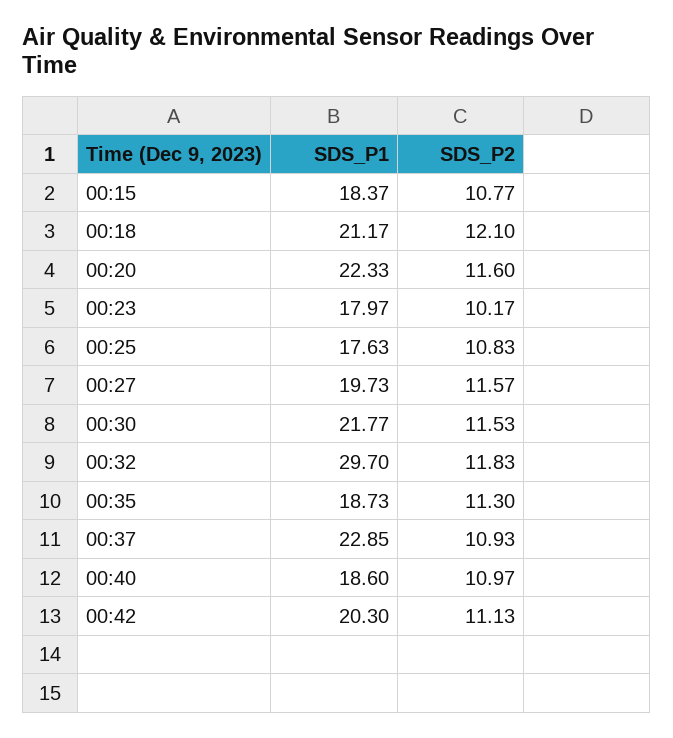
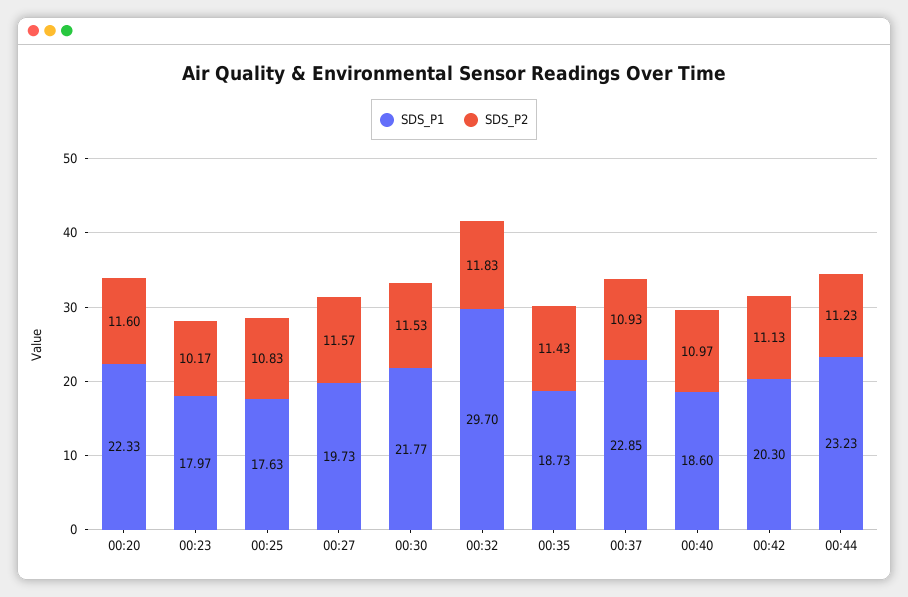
SDS_P1, 00:15: 18.37 -> none
SDS_P2, 00:15: 10.77 -> none
SDS_P1, 00:18: 21.17 -> none
SDS_P2, 00:18: 12.1 -> none
SDS_P2, 00:35: 11.3 -> 11.43
SDS_P1, 00:44: none -> 23.23
SDS_P2, 00:44: none -> 11.23

